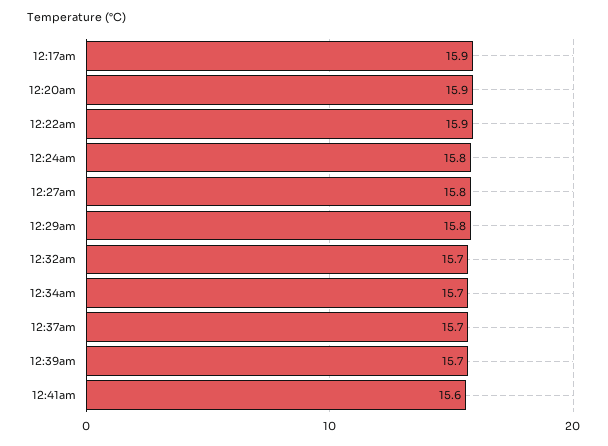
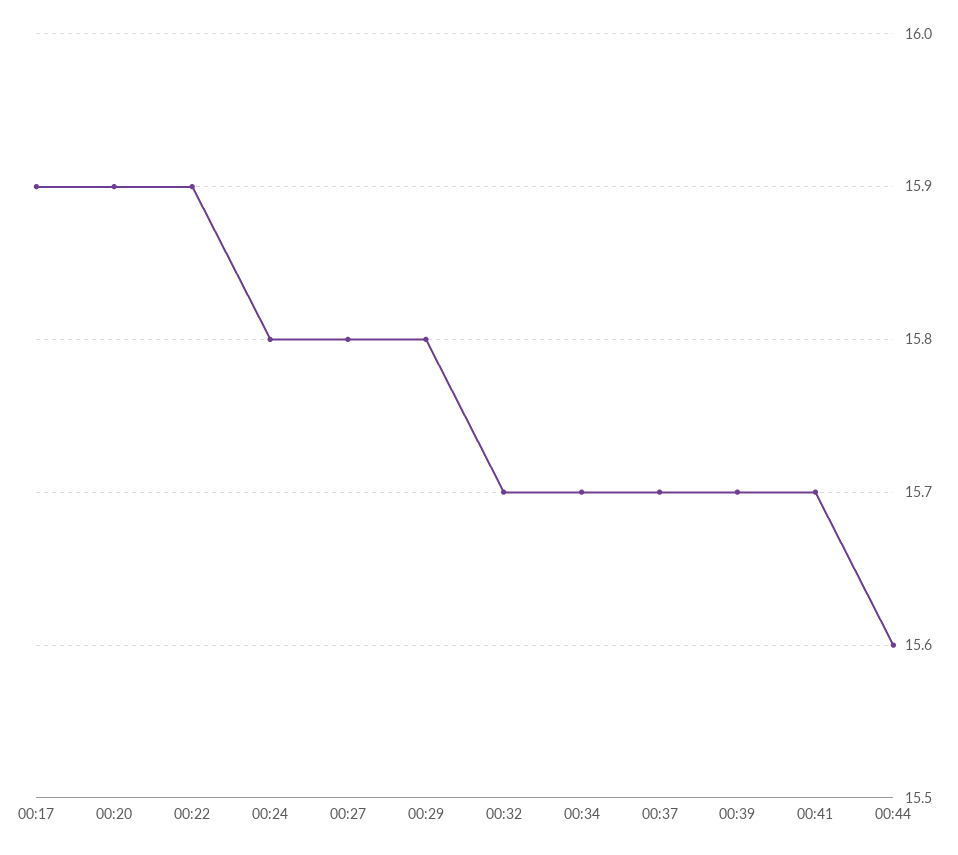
12:41am: 15.6 -> 15.7
00:44: none -> 15.6

